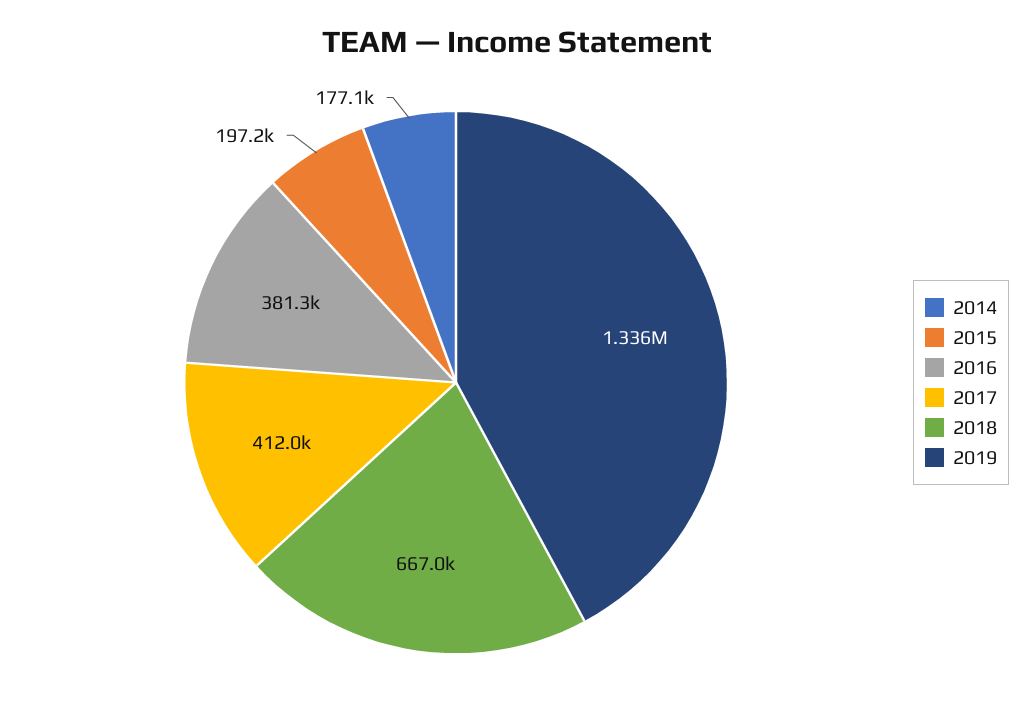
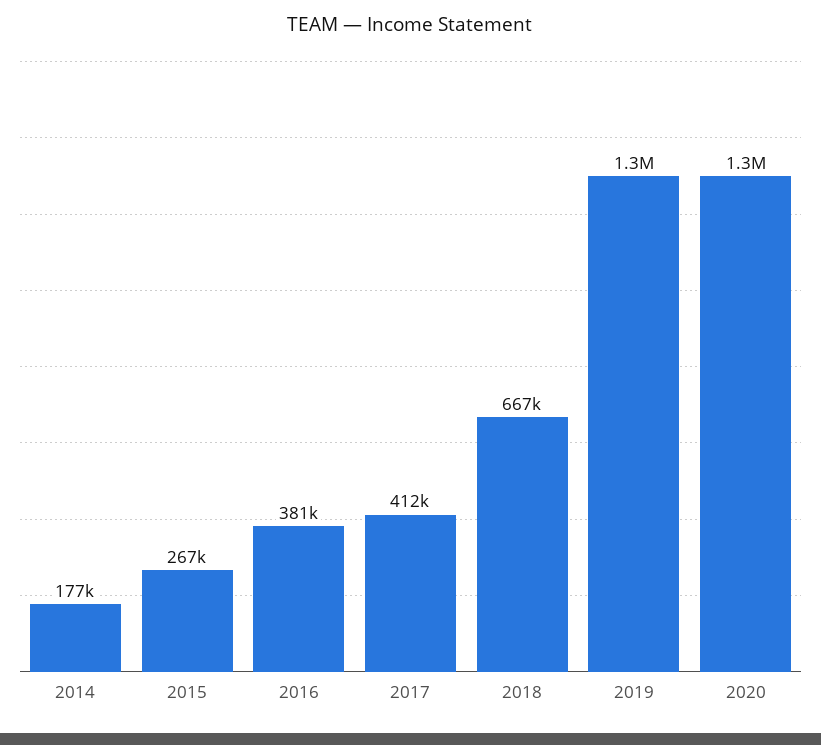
2015: 197200 -> 267000
2020: none -> 1300000

